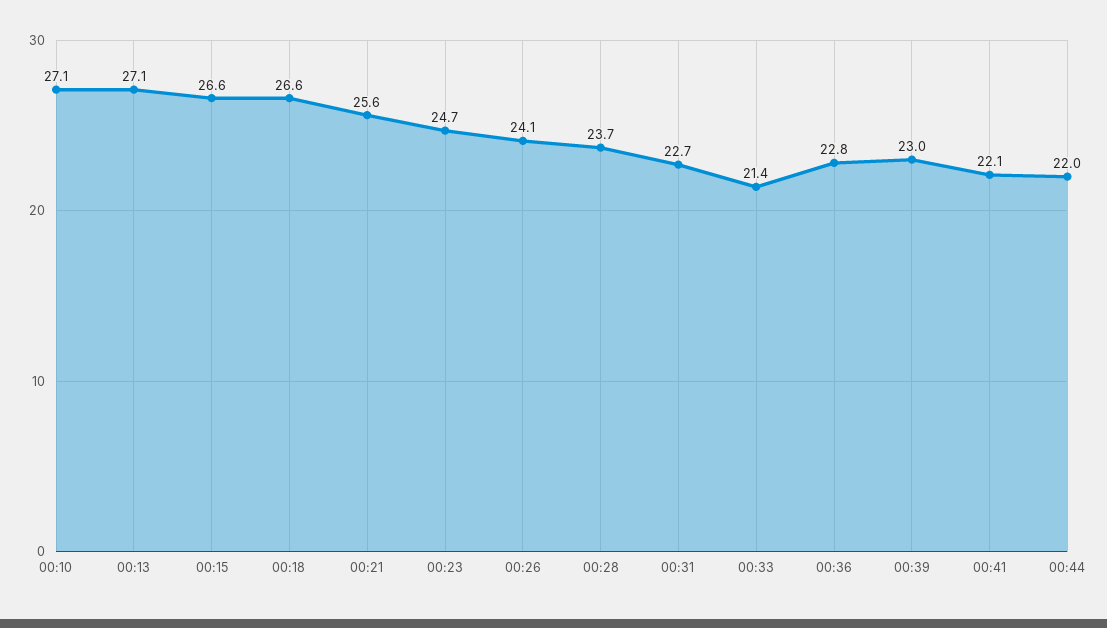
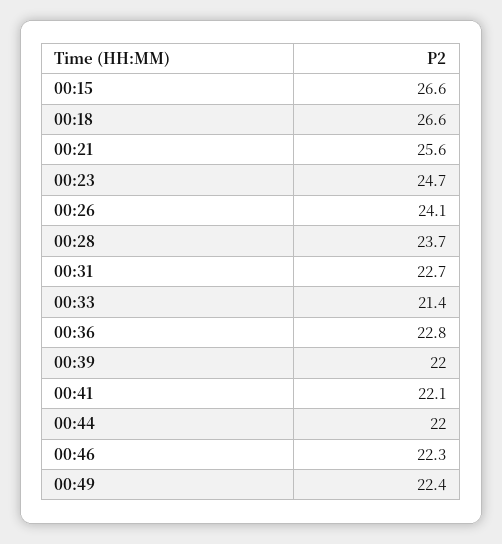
00:10: 27.1 -> none
00:13: 27.1 -> none
00:39: 23 -> 22
00:46: none -> 22.3
00:49: none -> 22.4

